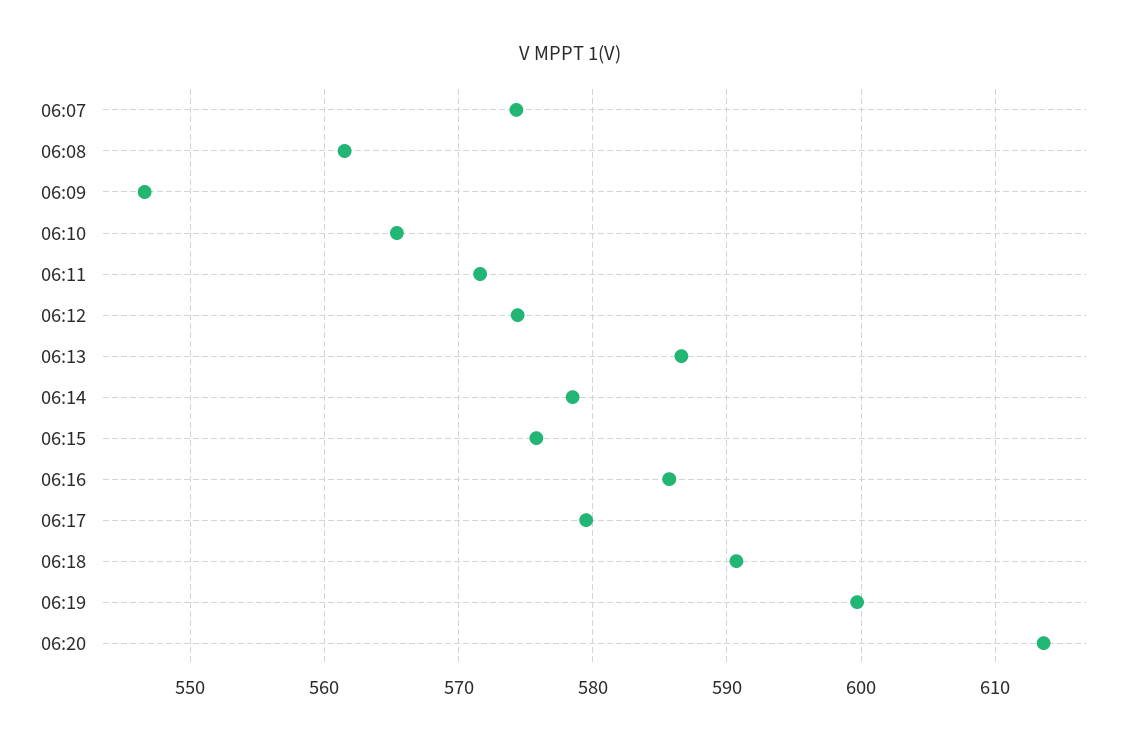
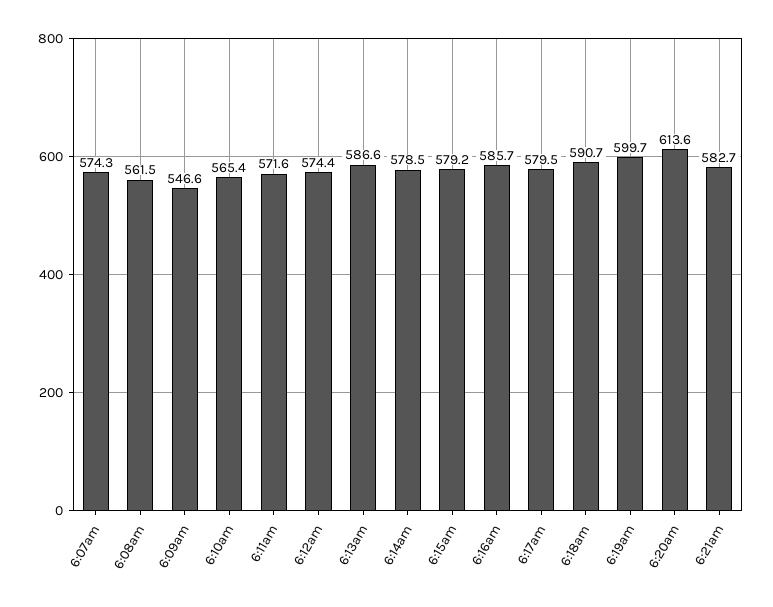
06:15: 576 -> 579.2
6:21am: none -> 582.7

